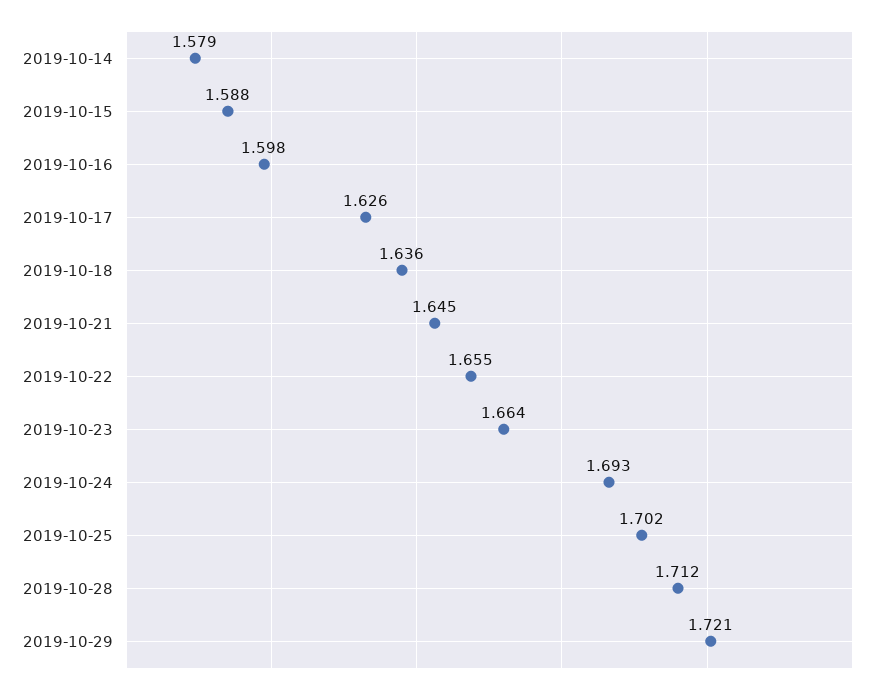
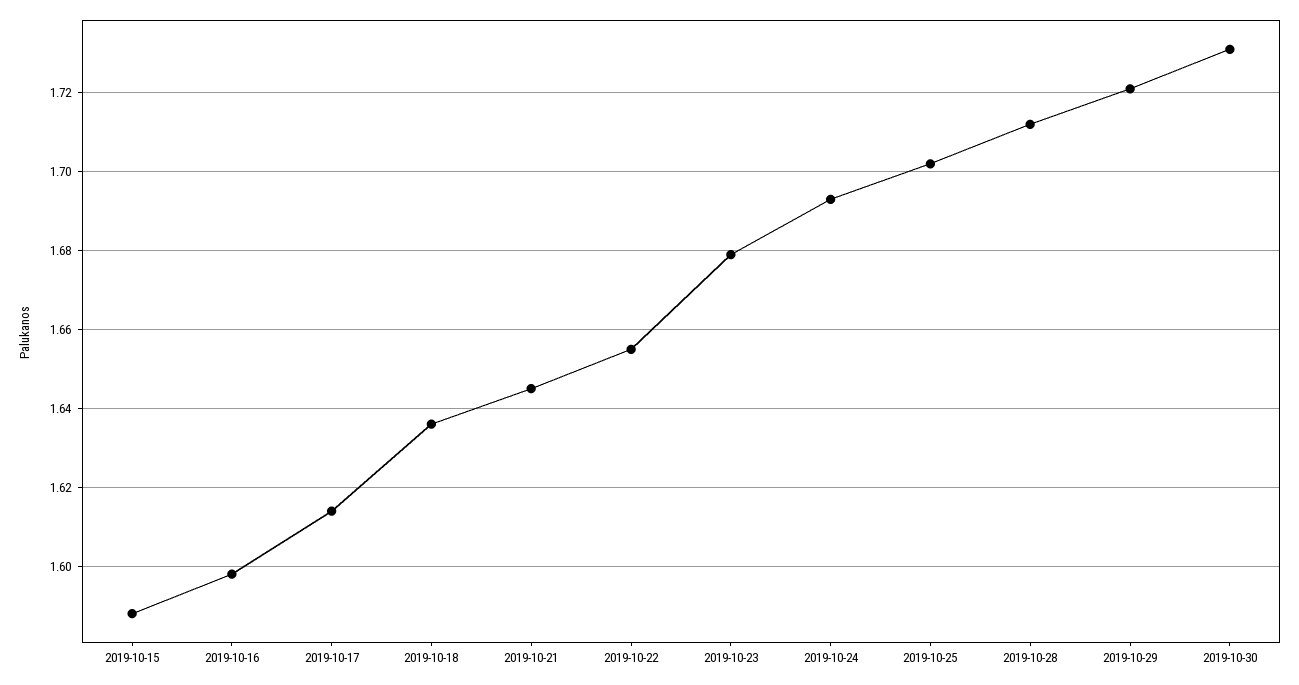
2019-10-14: 1.579 -> none
2019-10-17: 1.626 -> 1.615
2019-10-23: 1.664 -> 1.68
2019-10-30: none -> 1.73

